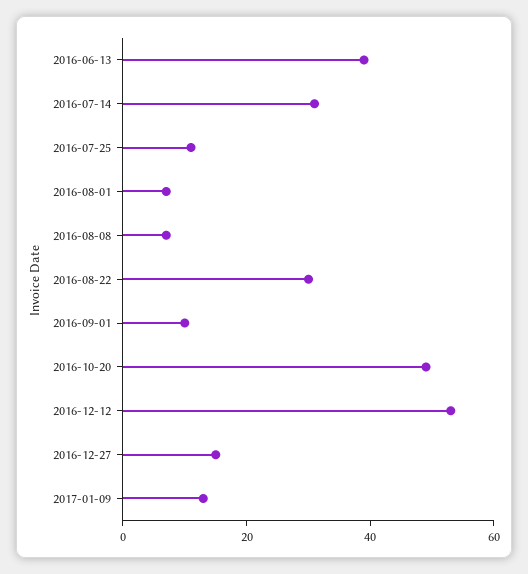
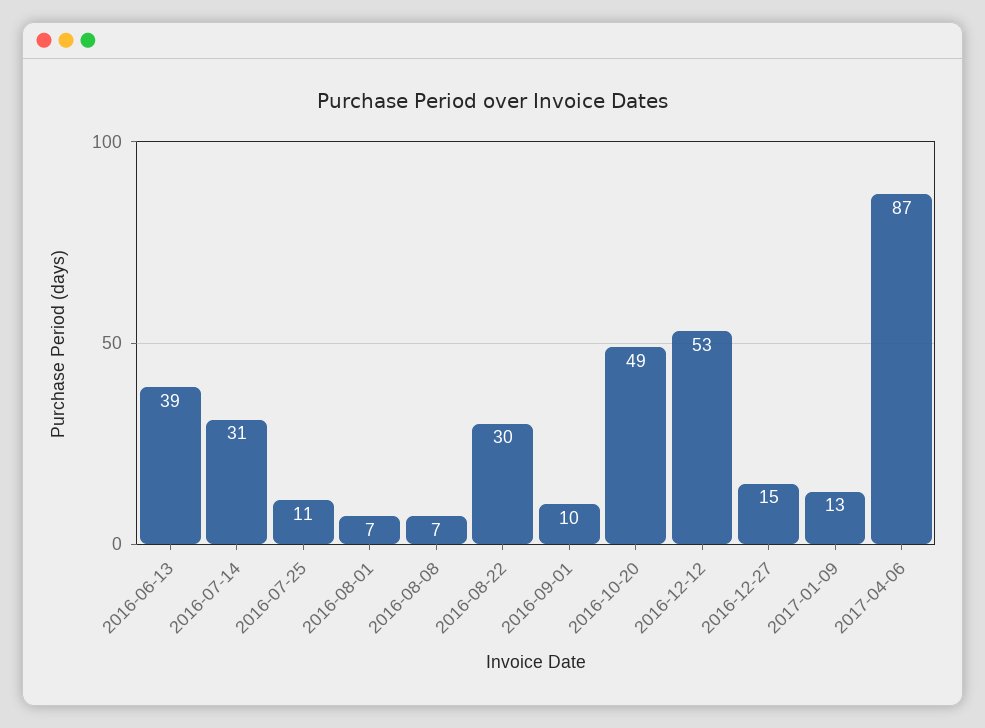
2017-04-06: none -> 87

